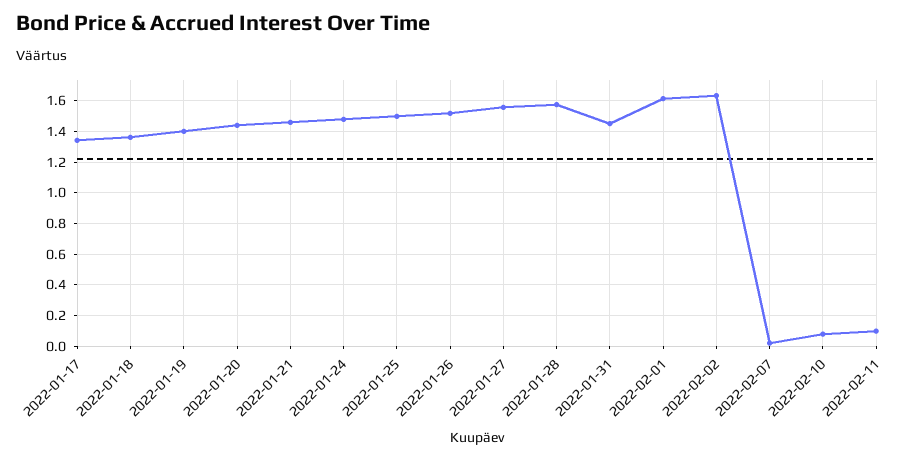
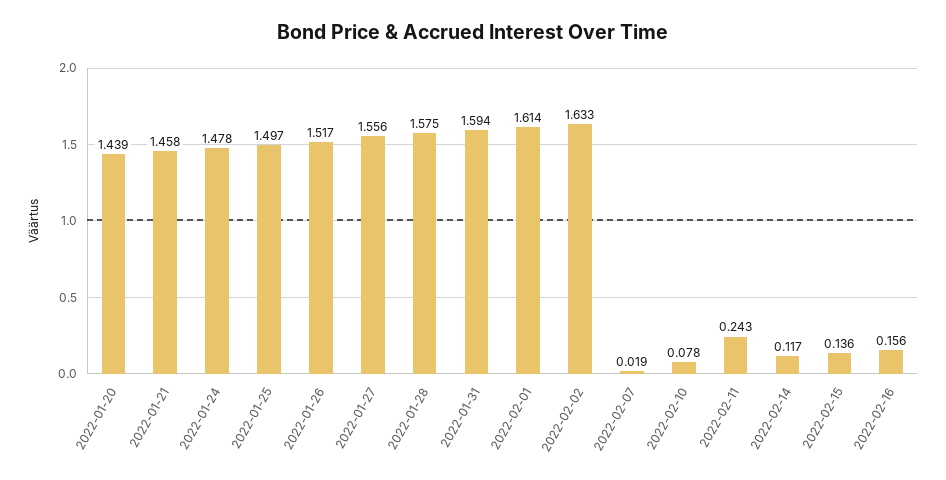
2022-01-17: 1.35 -> none
2022-01-18: 1.35 -> none
2022-01-19: 1.4 -> none
2022-01-31: 1.45 -> 1.594
2022-02-11: 0.1 -> 0.243
2022-02-14: none -> 0.117
2022-02-15: none -> 0.136
2022-02-16: none -> 0.156

